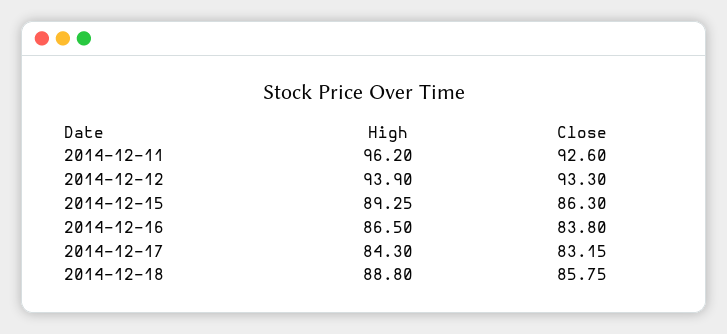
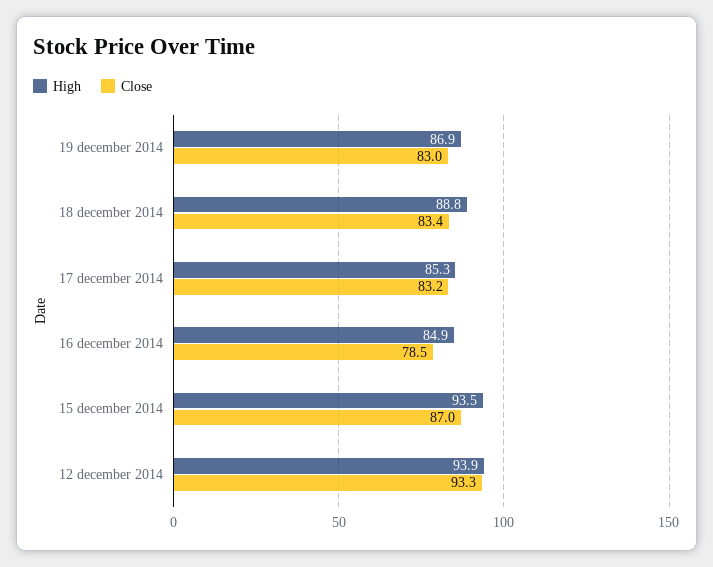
High, 2014-12-11: 96.2 -> none
Close, 2014-12-11: 92.6 -> none
High, 2014-12-15: 89.25 -> 93.5
Close, 2014-12-15: 86.3 -> 87
High, 2014-12-16: 86.5 -> 84.9
Close, 2014-12-16: 83.8 -> 78.5
High, 2014-12-17: 84.3 -> 85.3
Close, 2014-12-18: 85.75 -> 83.4
High, 19 december 2014: none -> 86.9
Close, 19 december 2014: none -> 83

